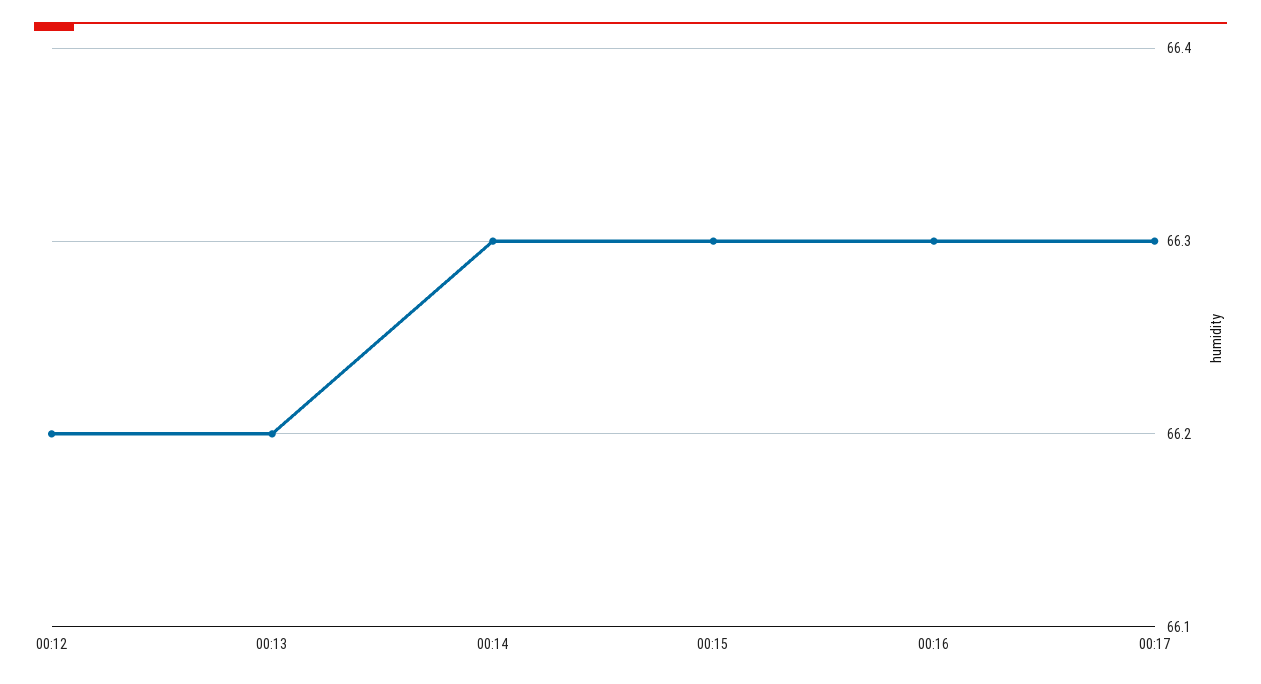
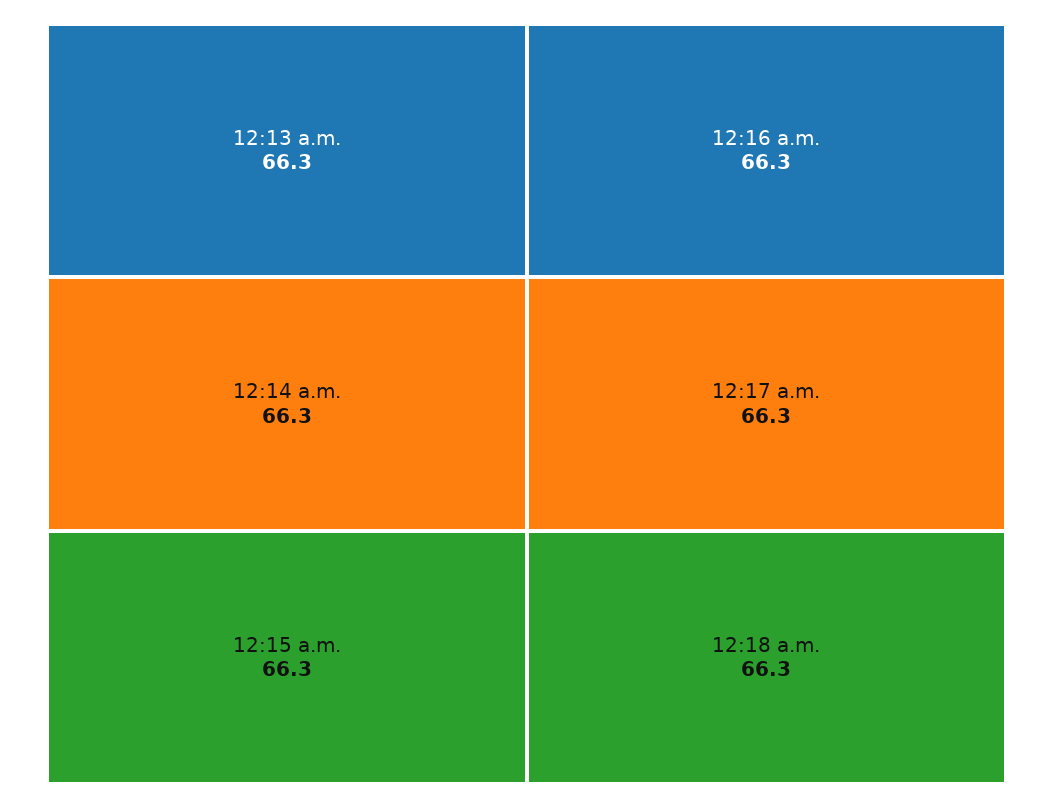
00:12: 66.2 -> none
00:13: 66.2 -> 66.3
12:18 a.m.: none -> 66.3

